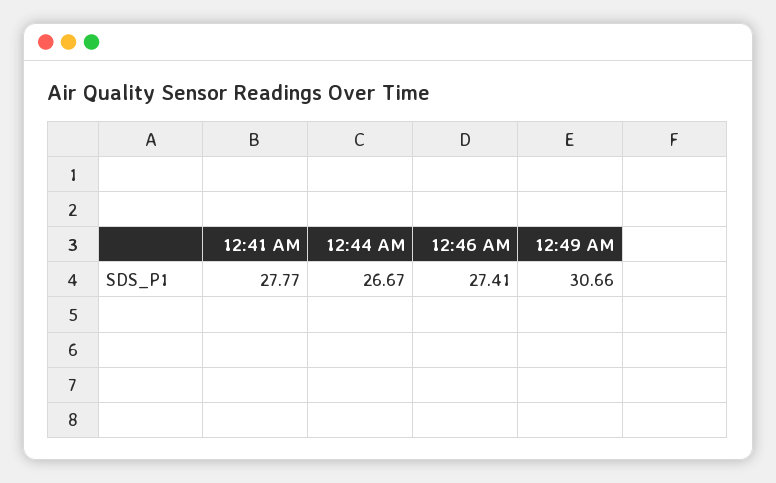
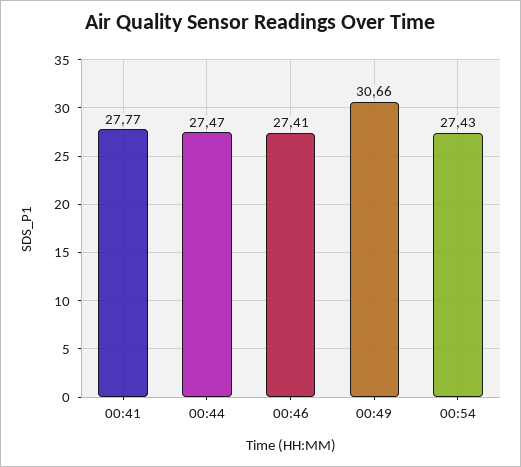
12:44 AM: 26.67 -> 27.47
00:54: none -> 27.43

